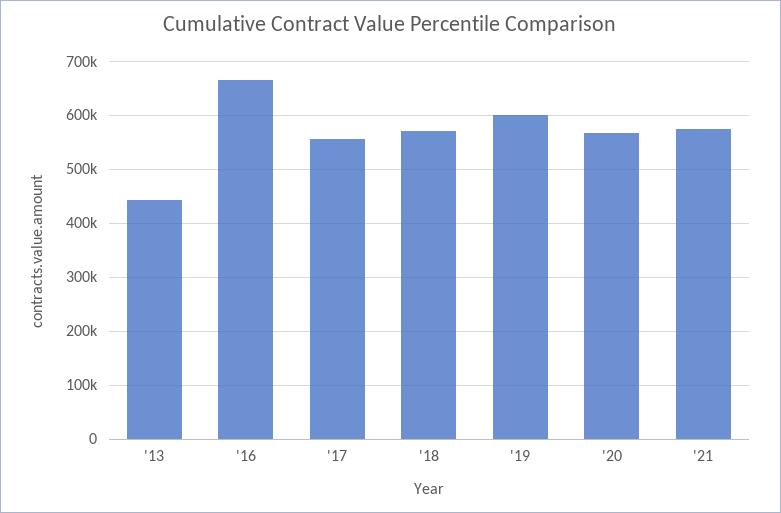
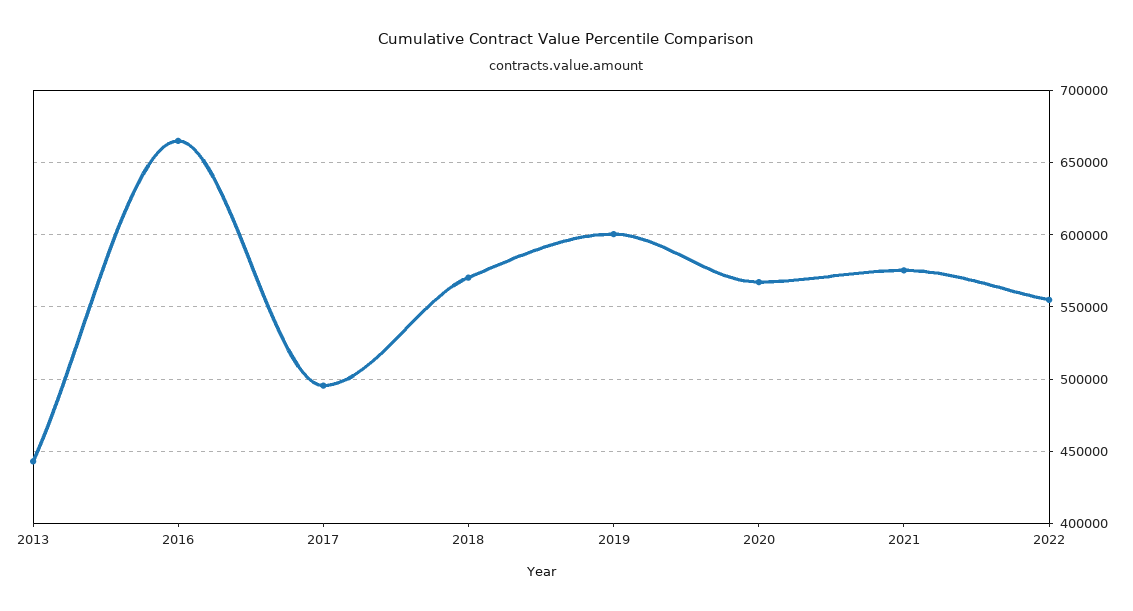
'17: 560000 -> 495000
2022: none -> 555000

